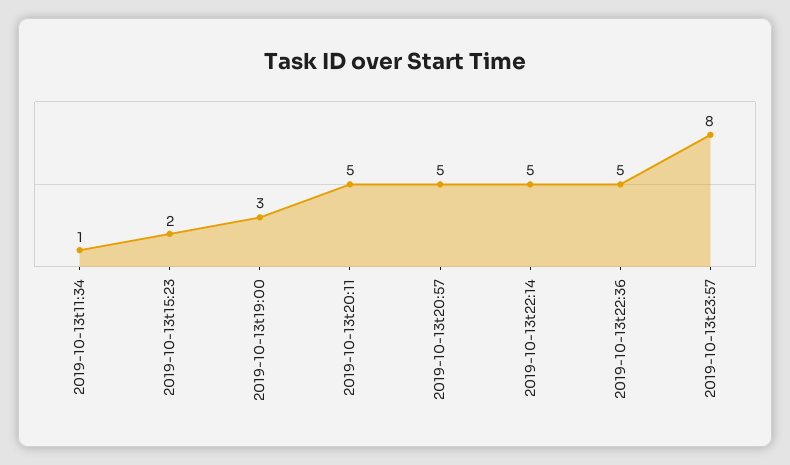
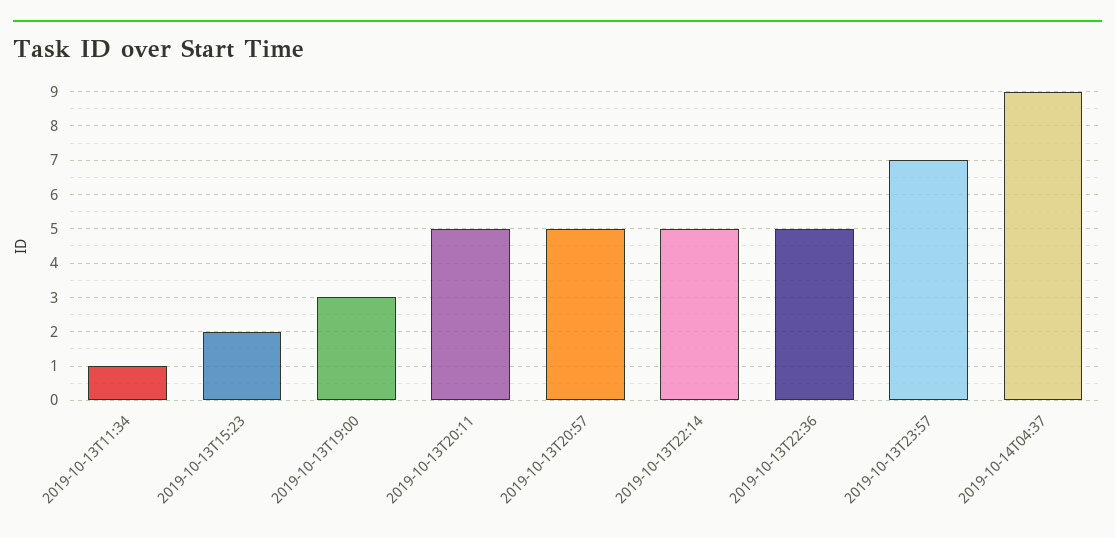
2019-10-13t23:57: 8 -> 7
2019-10-14T04:37: none -> 9

